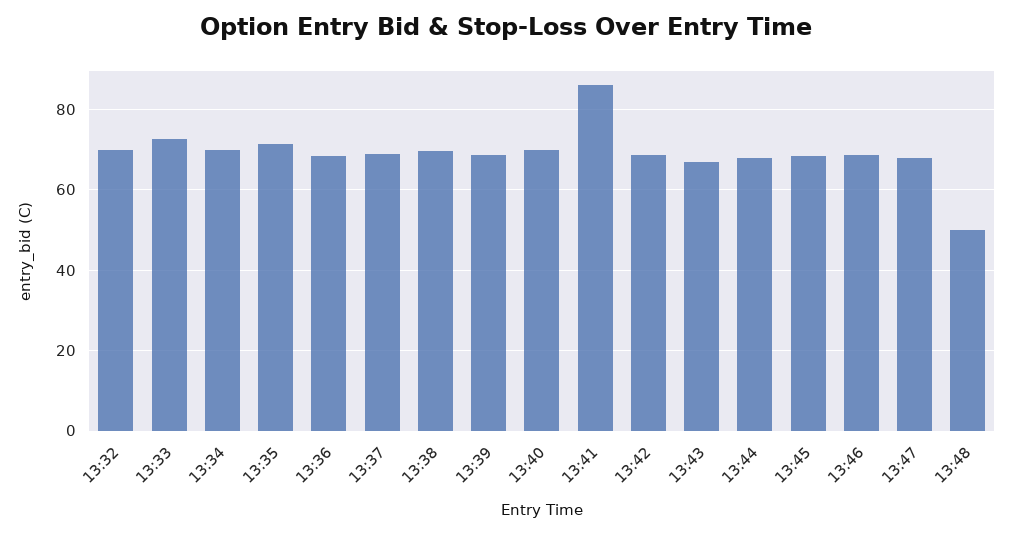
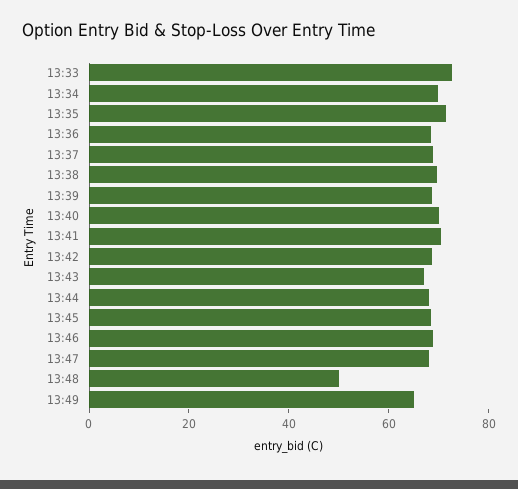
13:32: 70 -> none
13:41: 86 -> 70
13:49: none -> 65

